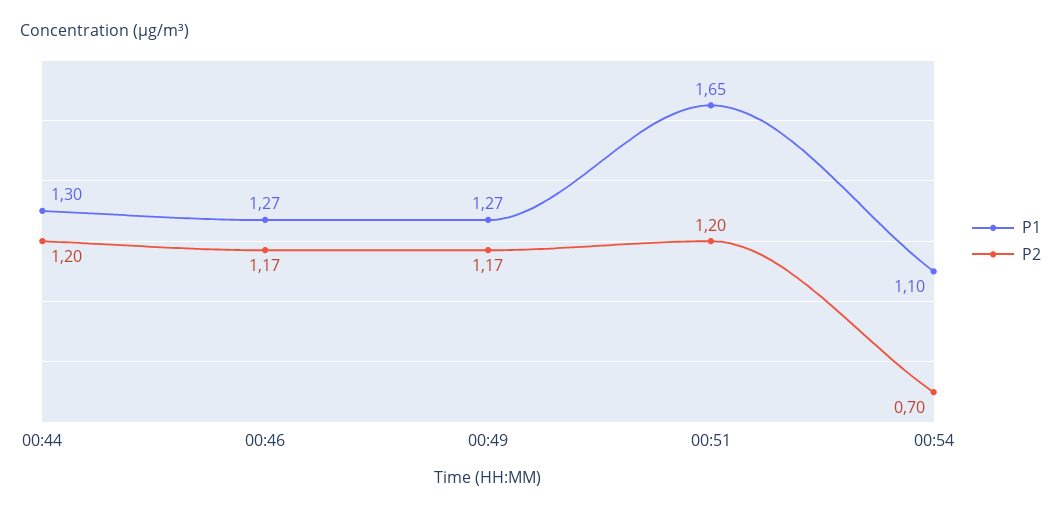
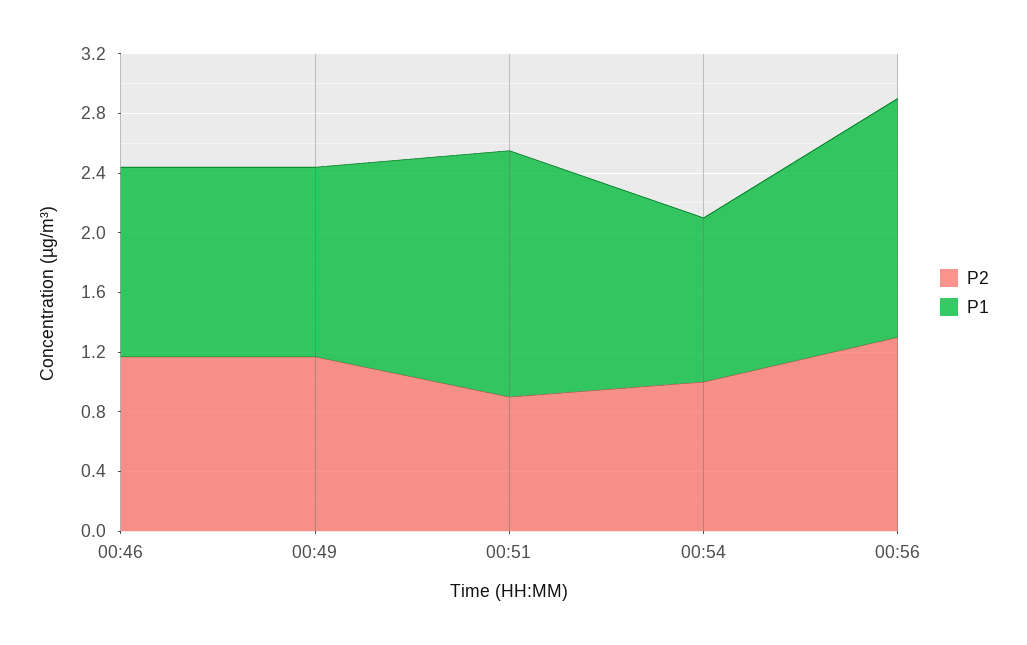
P1, 00:44: 1.3 -> none
P2, 00:44: 1.2 -> none
P2, 00:51: 1.2 -> 0.9
P2, 00:54: 0.7 -> 1
P2, 00:56: none -> 1.3
P1, 00:56: none -> 1.6

